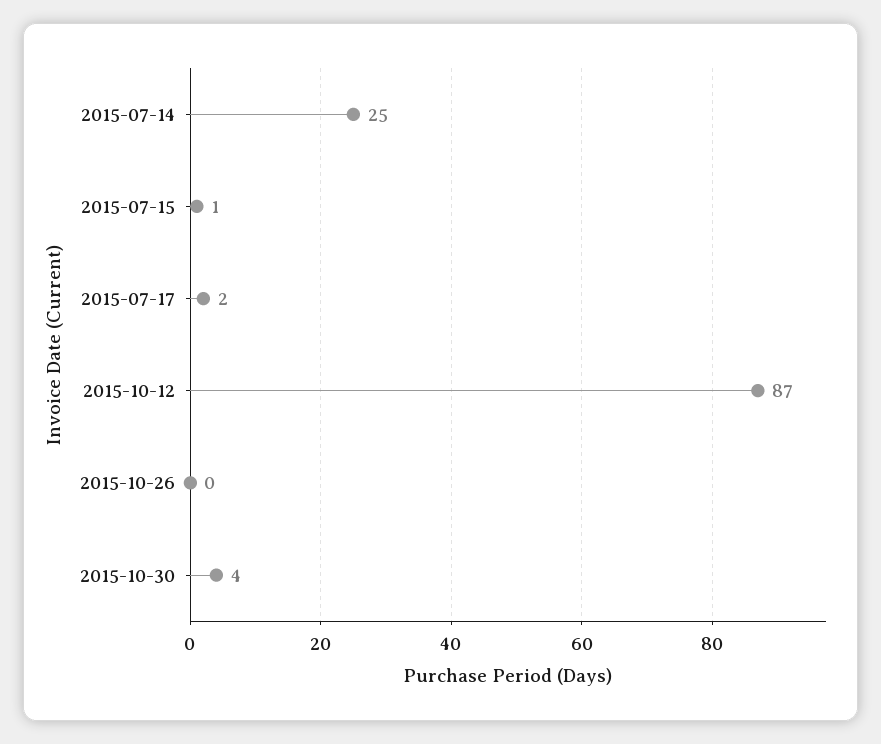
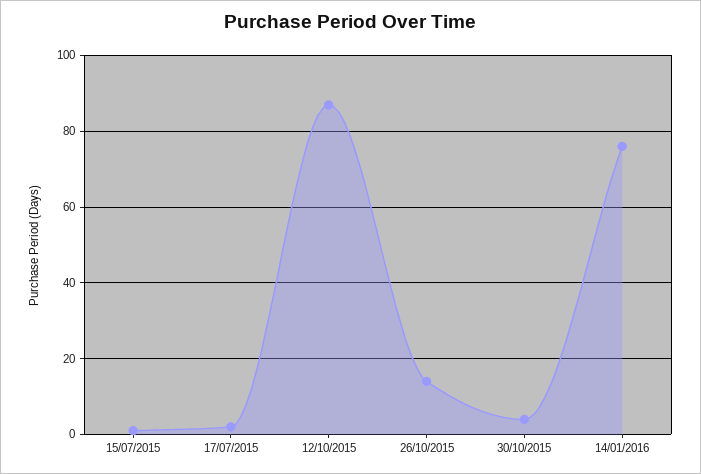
2015-07-14: 25 -> none
2015-10-26: 0 -> 15
14/01/2016: none -> 75

